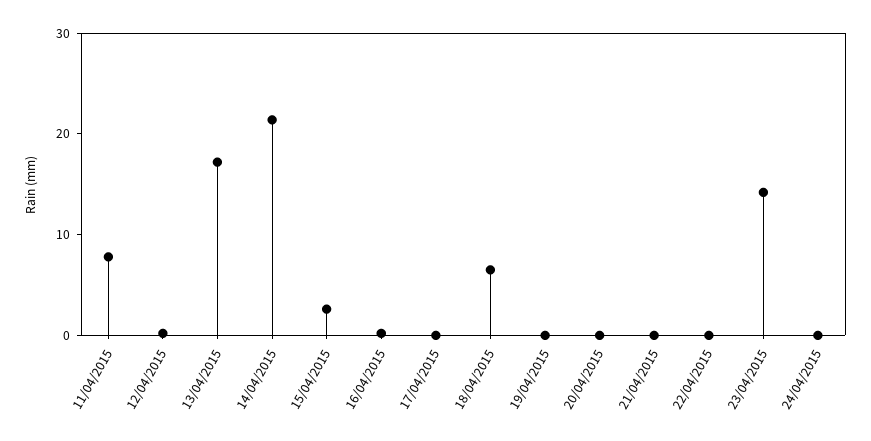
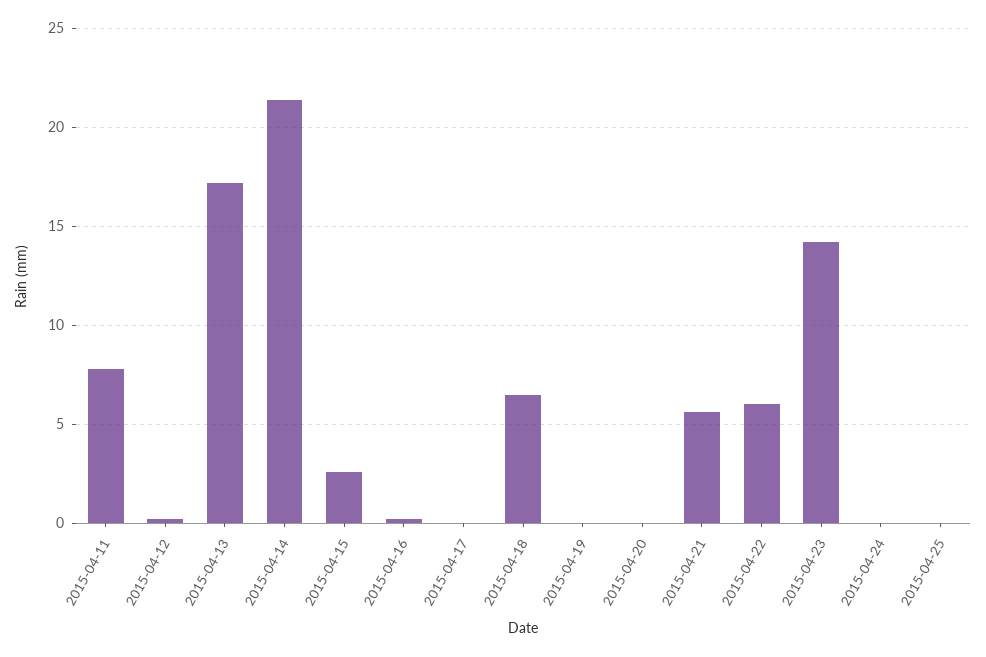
21/04/2015: 0 -> 5.5
22/04/2015: 0 -> 6
2015-04-25: none -> 0

